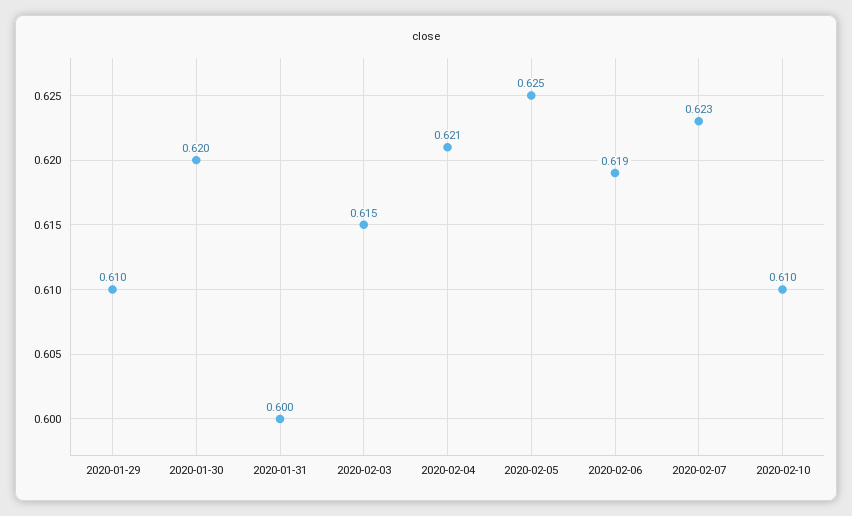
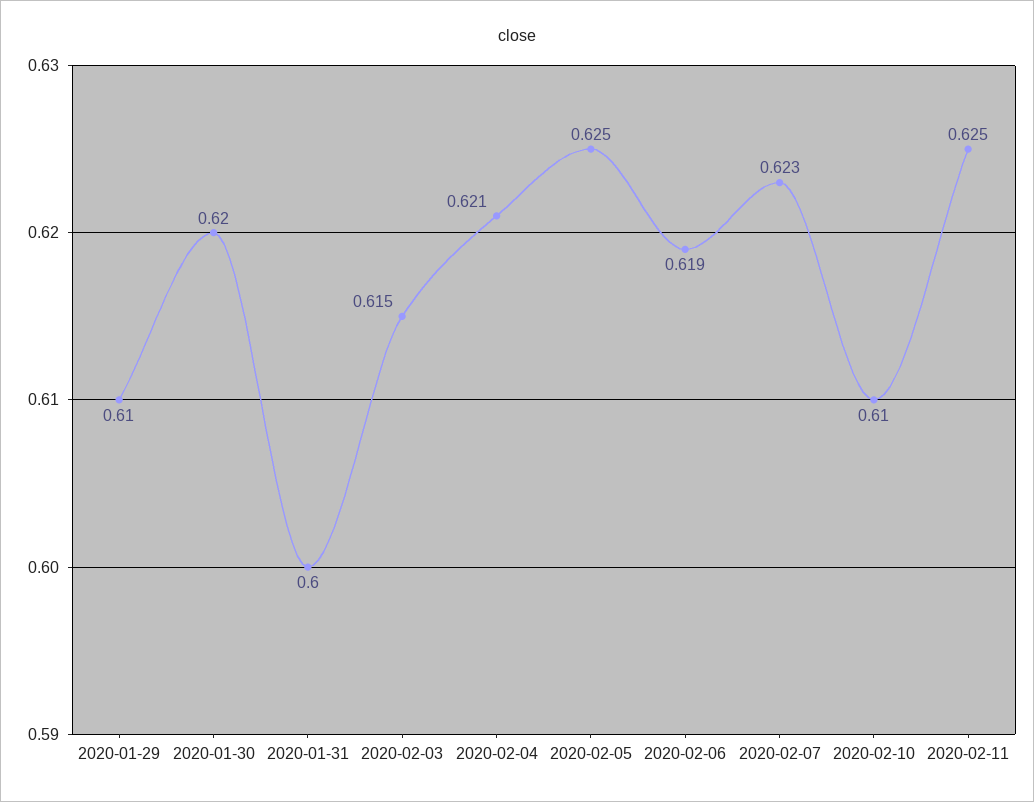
2020-02-11: none -> 0.625

